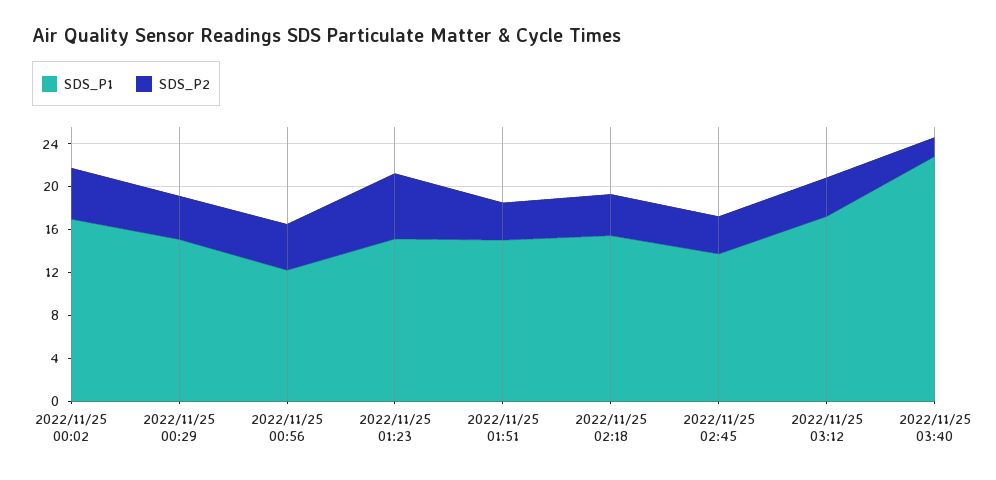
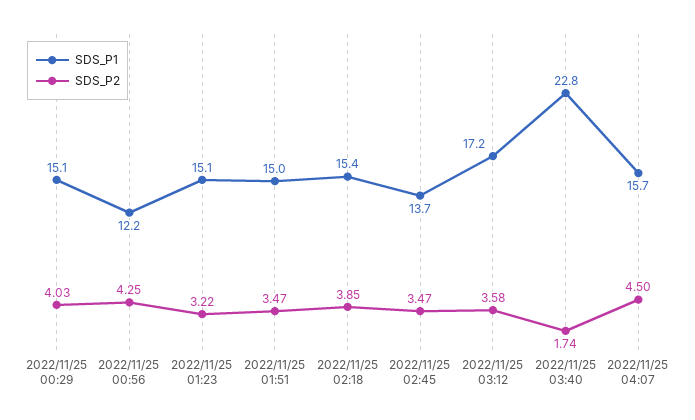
SDS_P1, 2022/11/25 00:02: 17 -> none
SDS_P2, 2022/11/25 00:02: 5 -> none
SDS_P2, 2022/11/25 01:23: 6 -> 3.22
SDS_P1, 2022/11/25 04:07: none -> 15.7
SDS_P2, 2022/11/25 04:07: none -> 4.5

